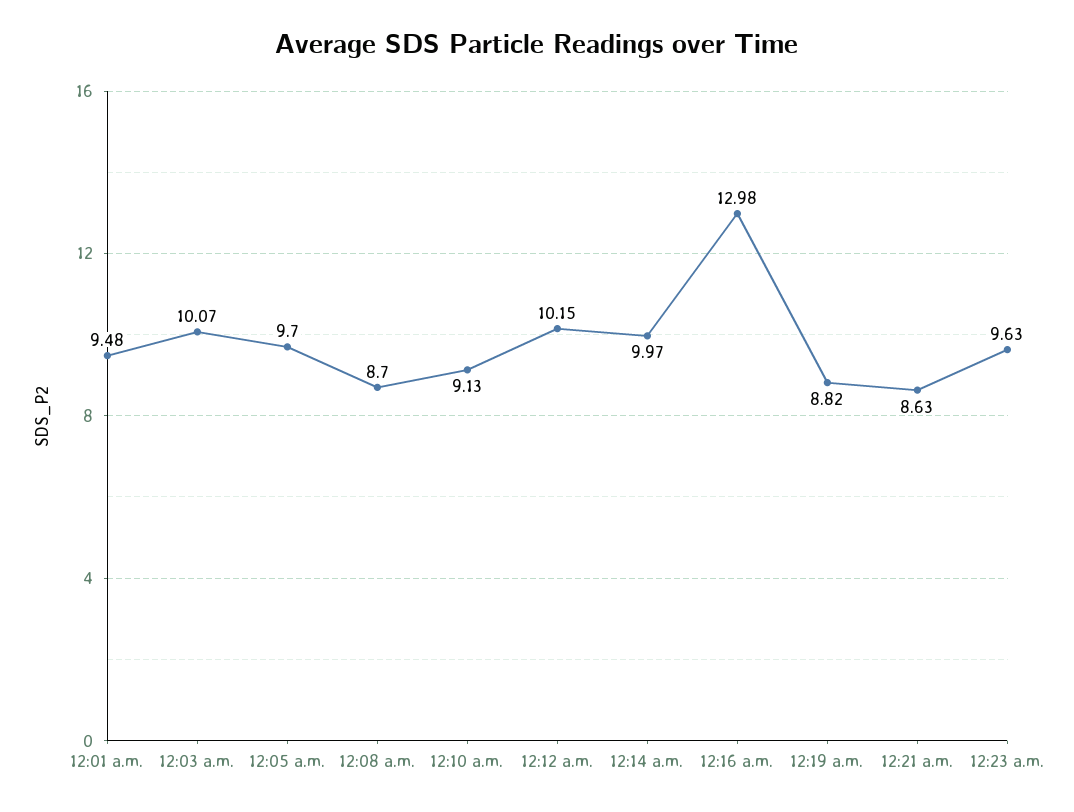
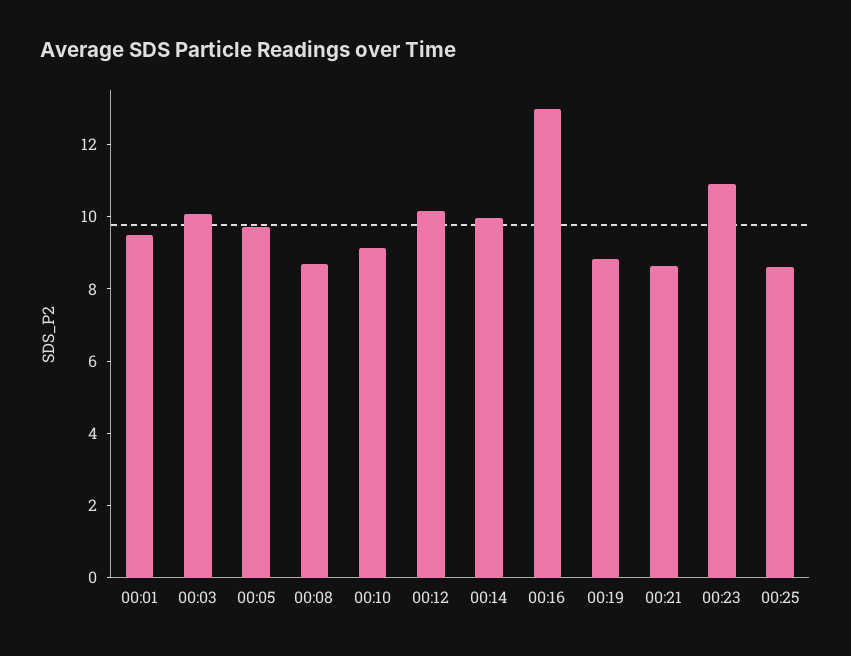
12:23 a.m.: 9.63 -> 11
00:25: none -> 8.5

